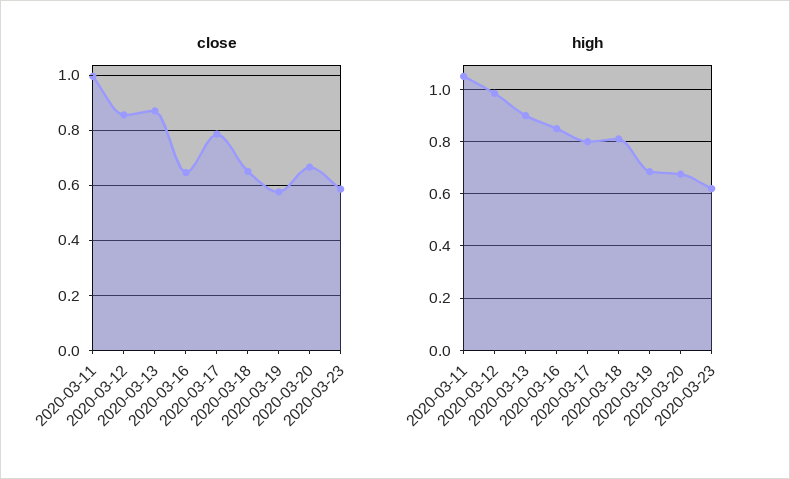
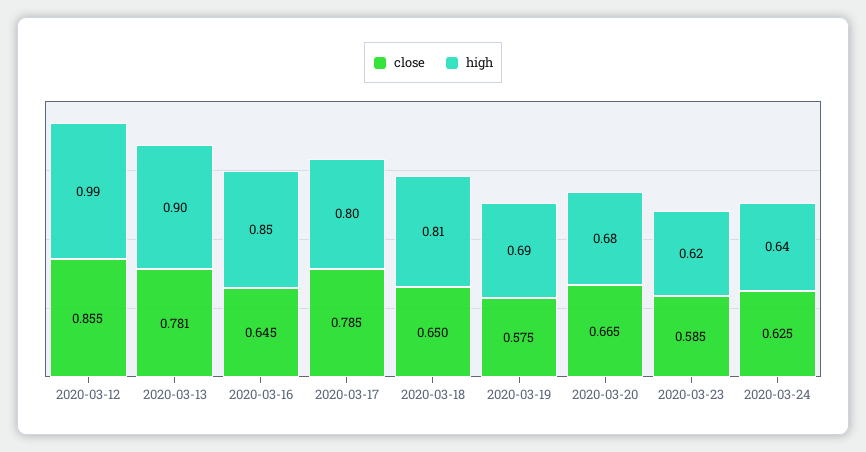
close, 2020-03-11: 1 -> none
close, 2020-03-13: 0.875 -> 0.781
high, 2020-03-11: 1.05 -> none
close, 2020-03-24: none -> 0.625
high, 2020-03-24: none -> 0.64

